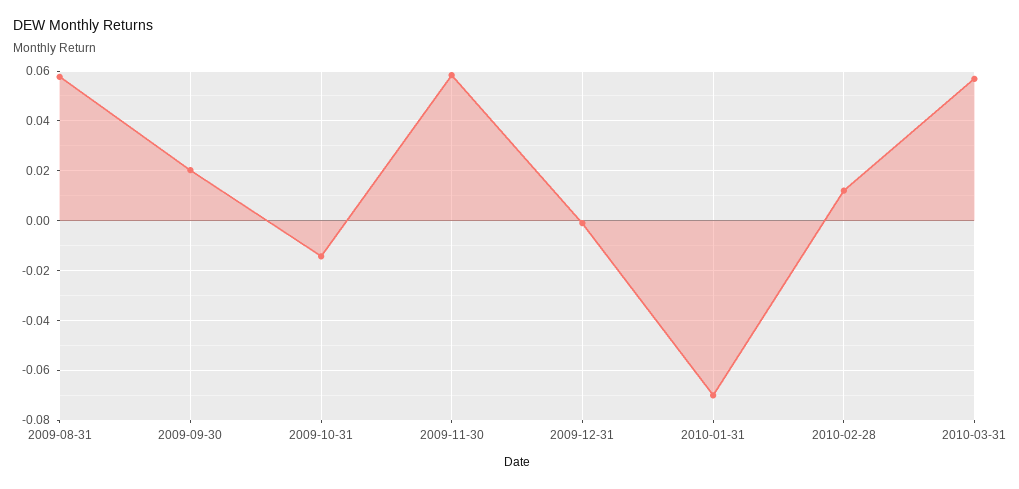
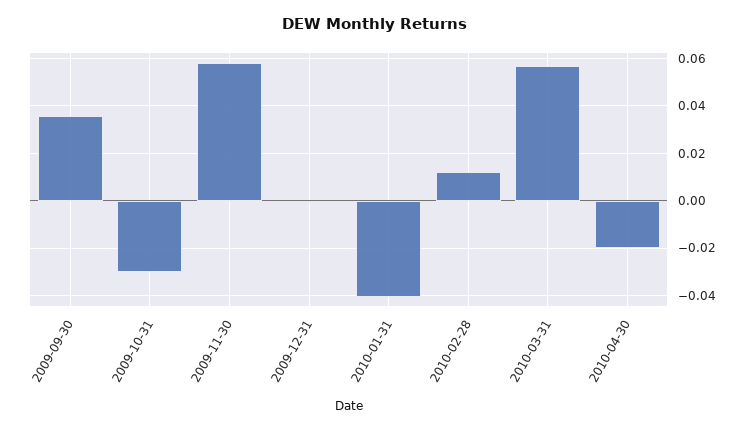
2009-08-31: 0.0575 -> none
2009-09-30: 0.02 -> 0.035
2009-10-31: -0.015 -> -0.03
2010-01-31: -0.07 -> -0.04
2010-04-30: none -> -0.02

